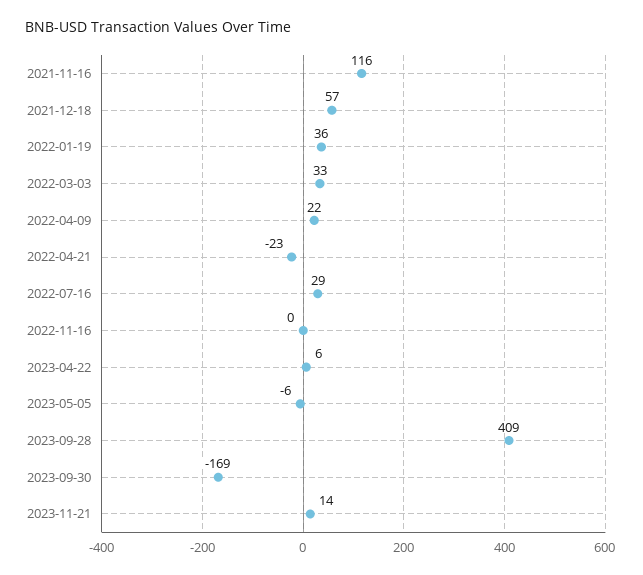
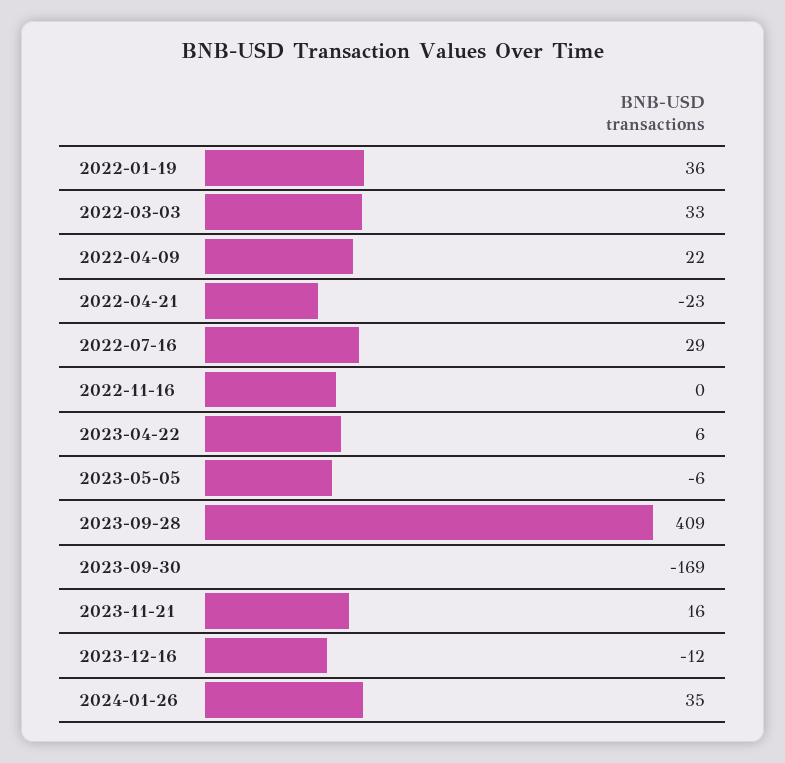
2021-11-16: 116 -> none
2021-12-18: 57 -> none
2023-11-21: 14 -> 16
2023-12-16: none -> -12
2024-01-26: none -> 35

